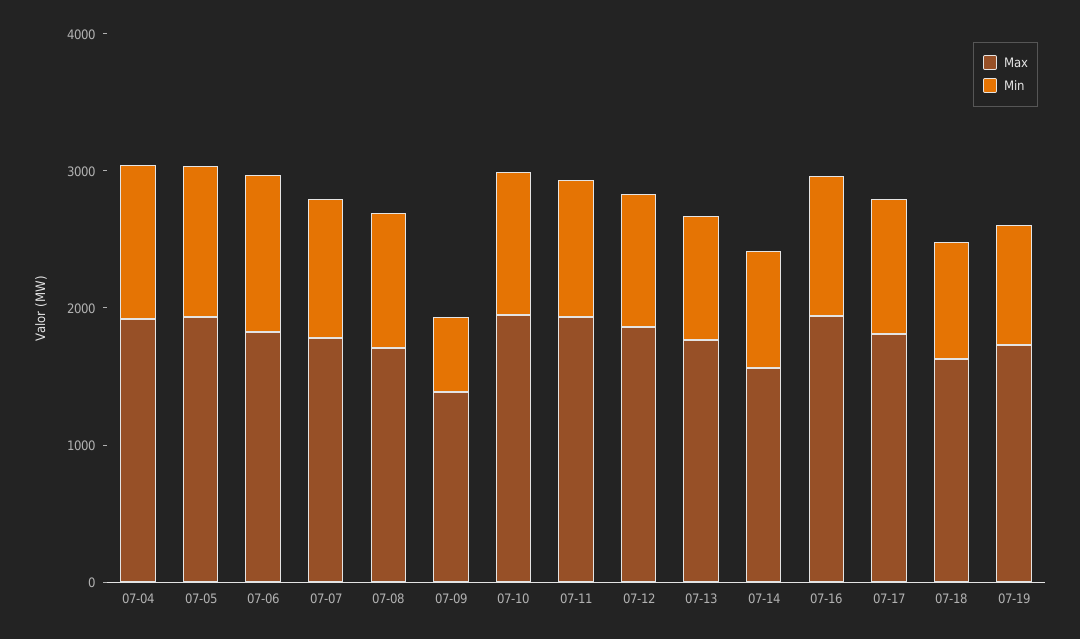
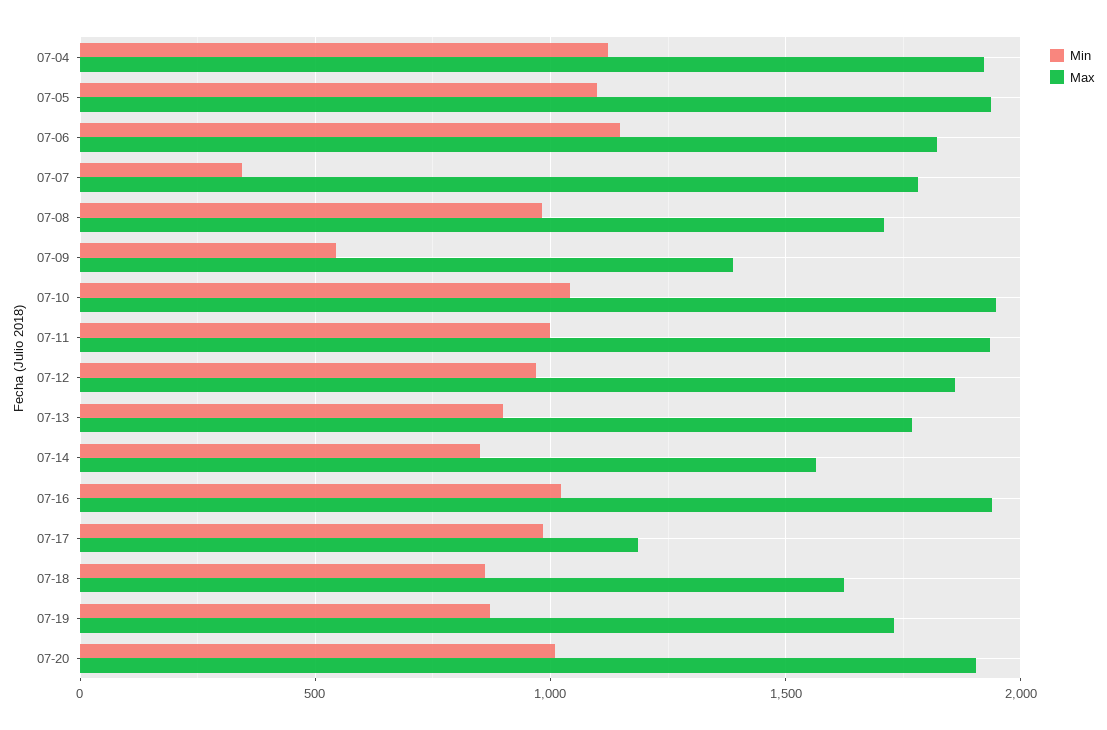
Min, 07-07: 1000 -> 350
Max, 07-17: 1800 -> 1200
Min, 07-20: none -> 1000
Max, 07-20: none -> 1900

